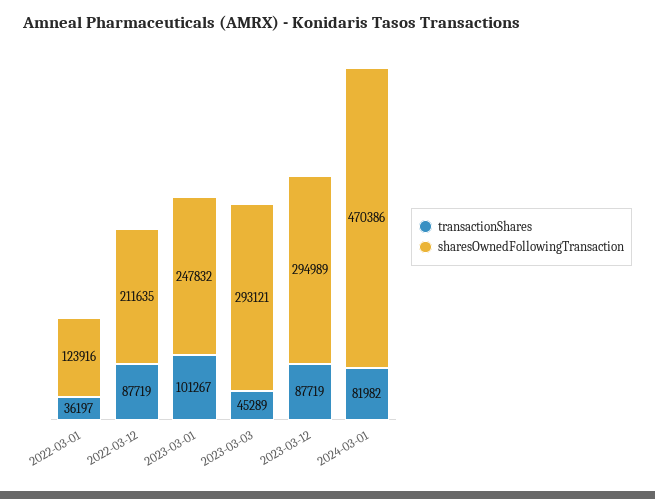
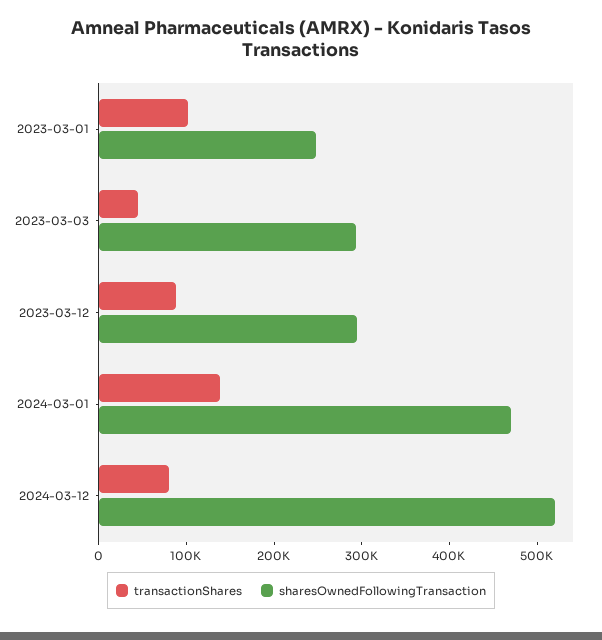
transactionShares, 2022-03-01: 36197 -> none
sharesOwnedFollowingTransaction, 2022-03-01: 123916 -> none
transactionShares, 2022-03-12: 87719 -> none
sharesOwnedFollowingTransaction, 2022-03-12: 211635 -> none
transactionShares, 2024-03-01: 81982 -> 140000
transactionShares, 2024-03-12: none -> 80000
sharesOwnedFollowingTransaction, 2024-03-12: none -> 520000

